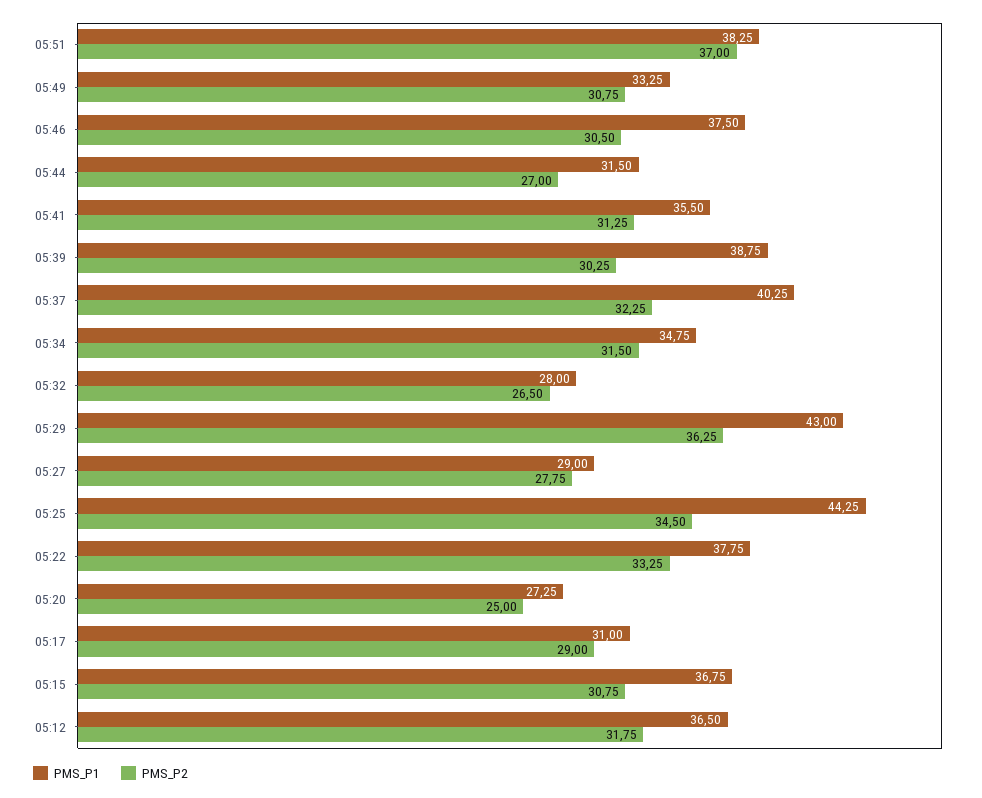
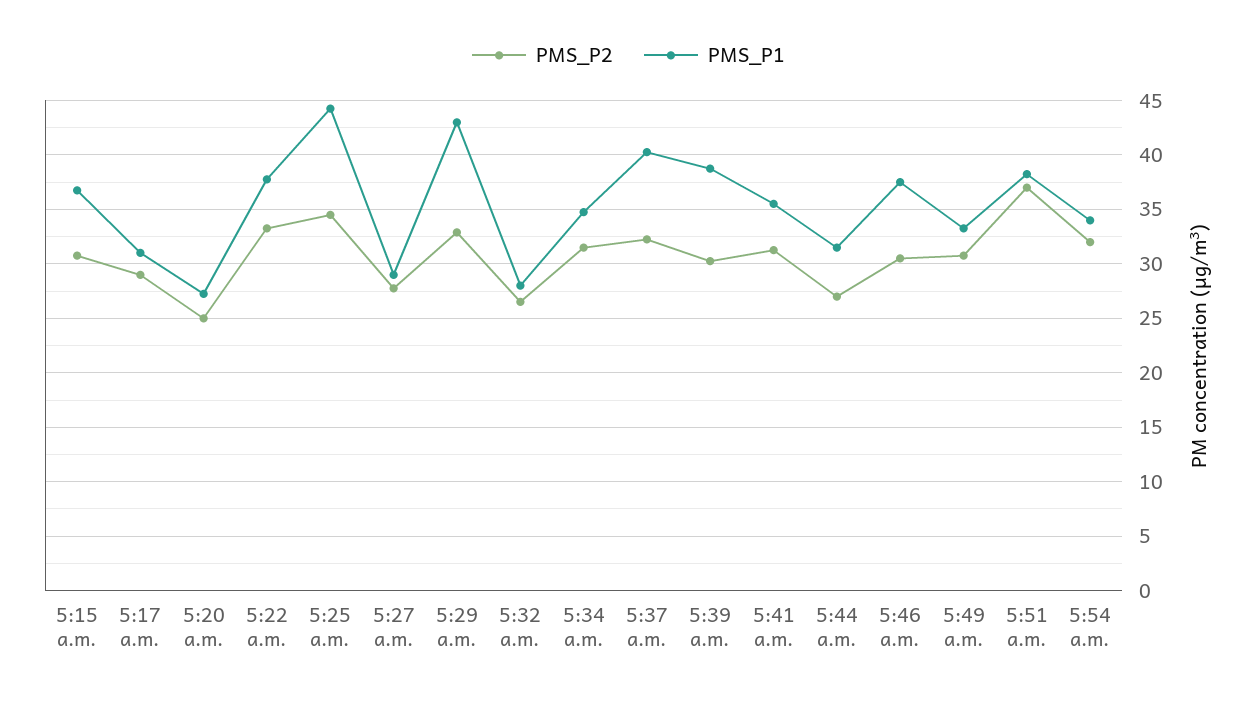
PMS_P2, 05:29: 36.25 -> 33
PMS_P1, 05:12: 36.5 -> none
PMS_P2, 05:12: 31.75 -> none
PMS_P2, 5:54 a.m.: none -> 32
PMS_P1, 5:54 a.m.: none -> 34

